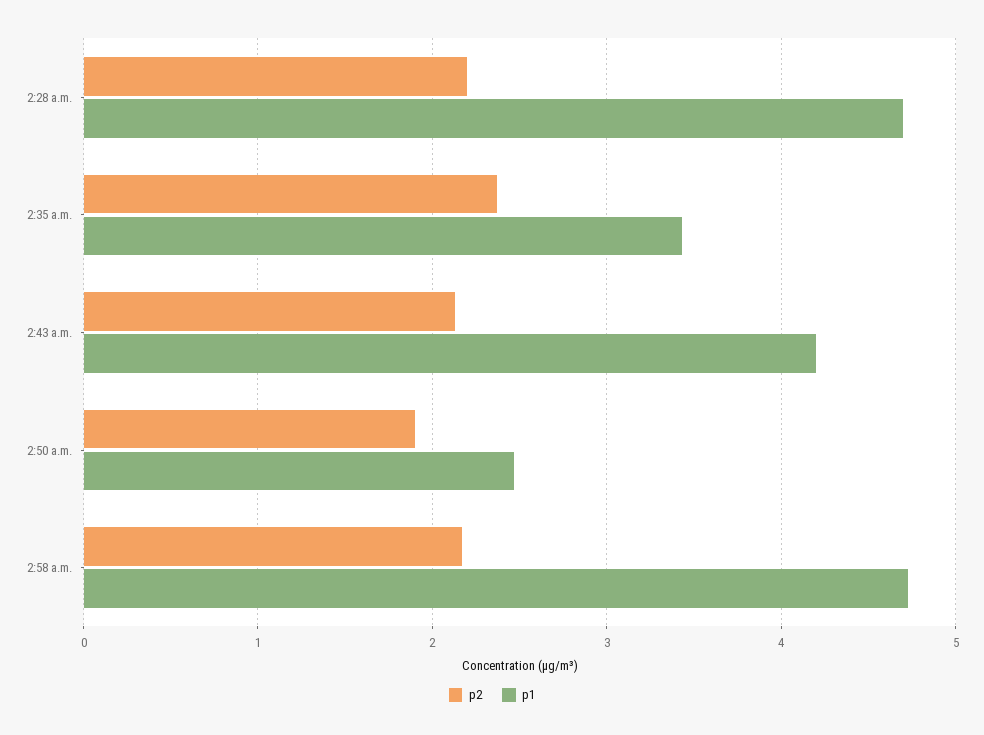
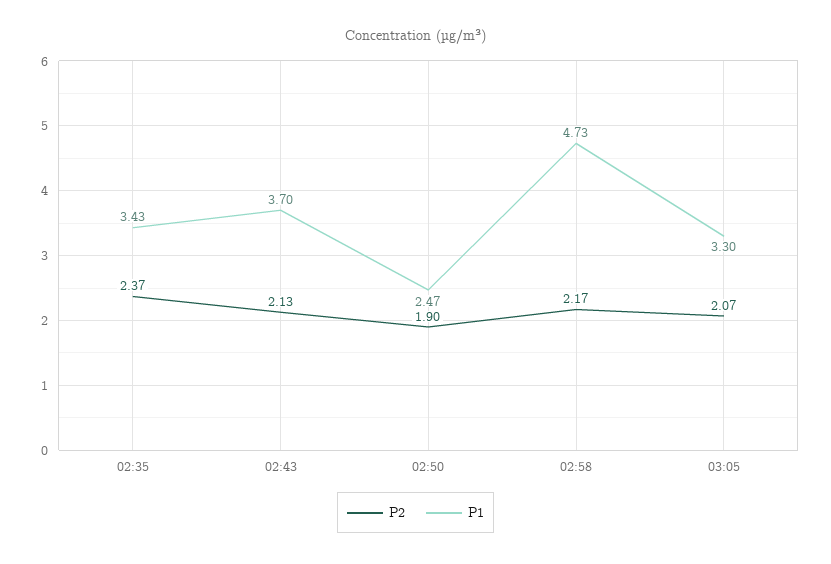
p2, 2:28 a.m.: 2.2 -> none
p1, 2:28 a.m.: 4.7 -> none
p1, 2:43 a.m.: 4.2 -> 3.7
p2, 03:05: none -> 2.07
p1, 03:05: none -> 3.3

